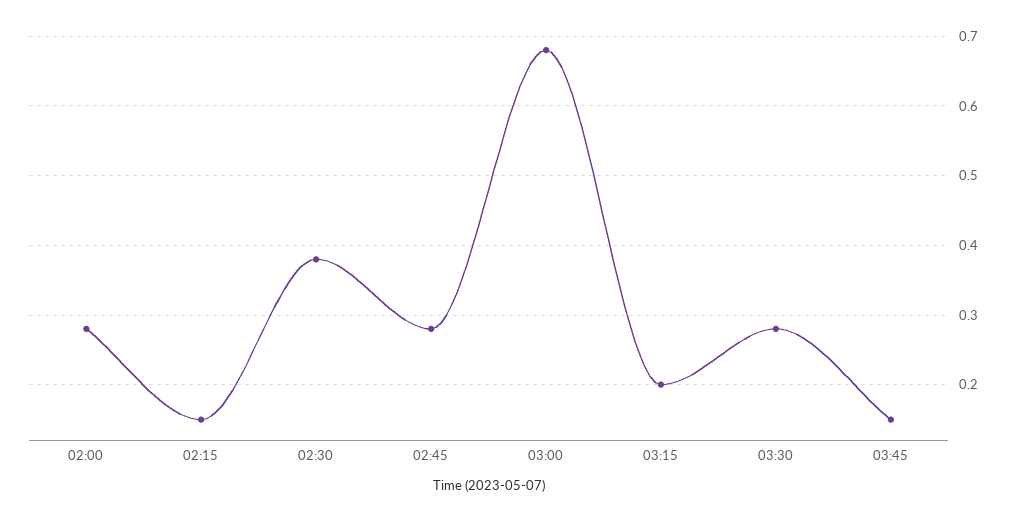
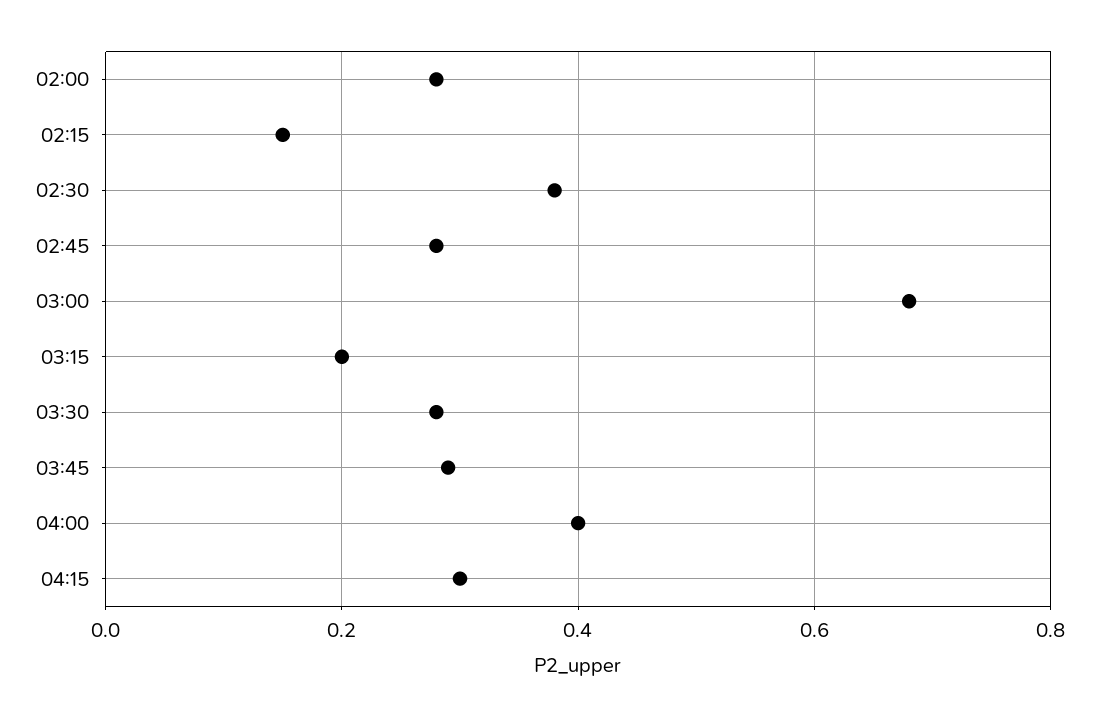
03:45: 0.15 -> 0.3
04:00: none -> 0.4
04:15: none -> 0.3

